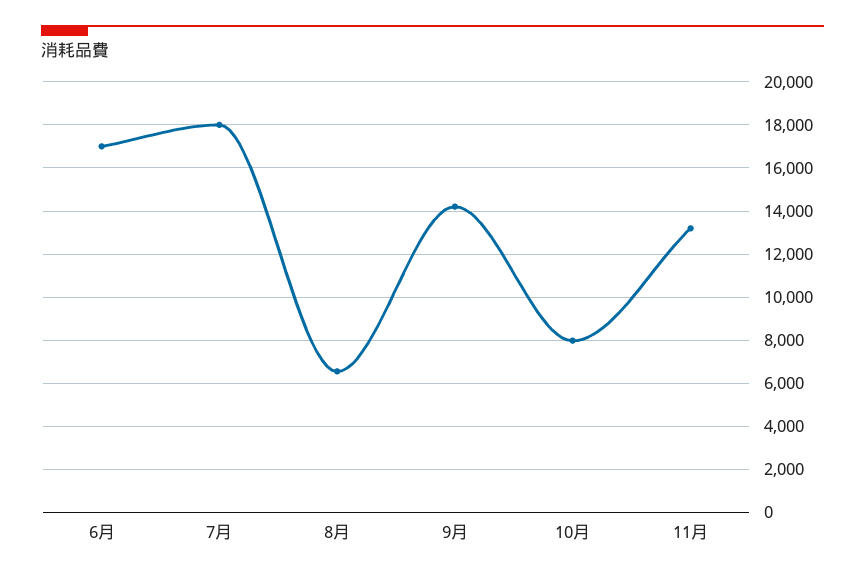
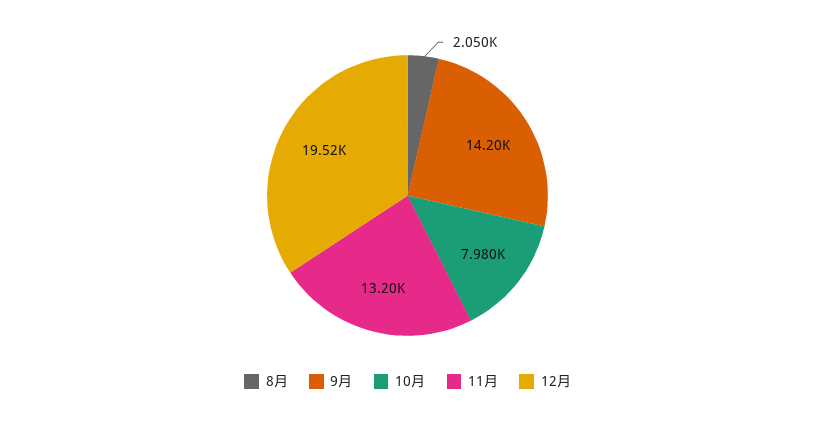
6月: 17000 -> none
7月: 18000 -> none
8月: 6500 -> 2050
12月: none -> 19520

